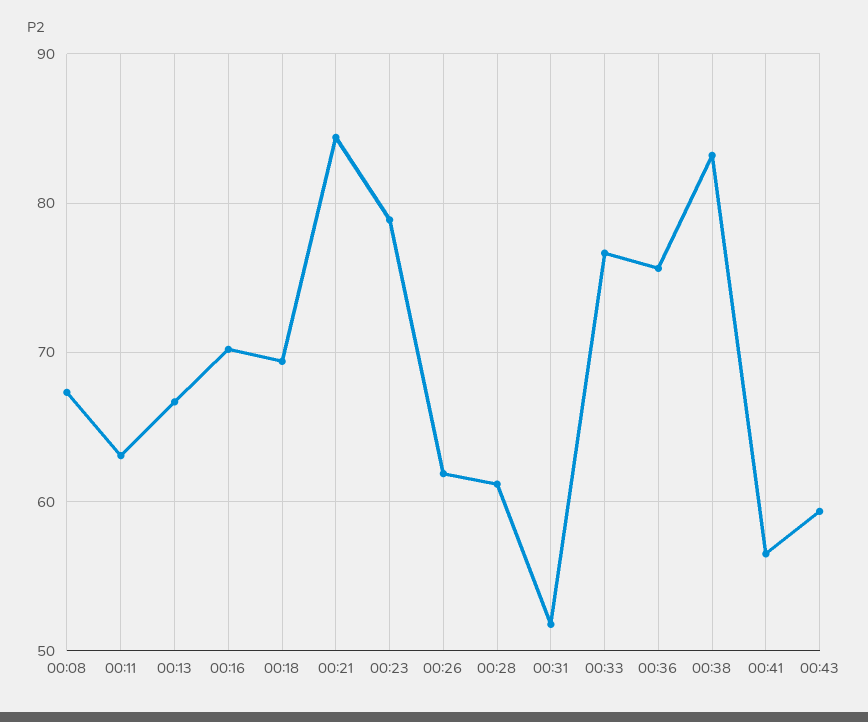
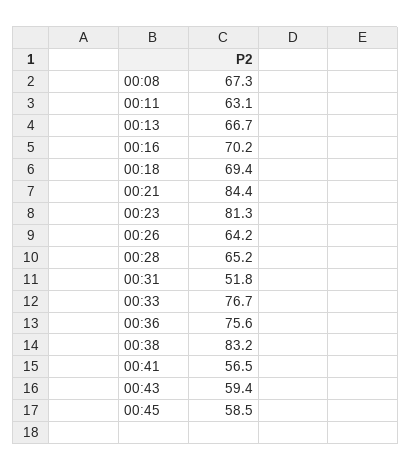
00:23: 79 -> 81.3
00:26: 62 -> 64.2
00:28: 61 -> 65.2
00:45: none -> 58.5

